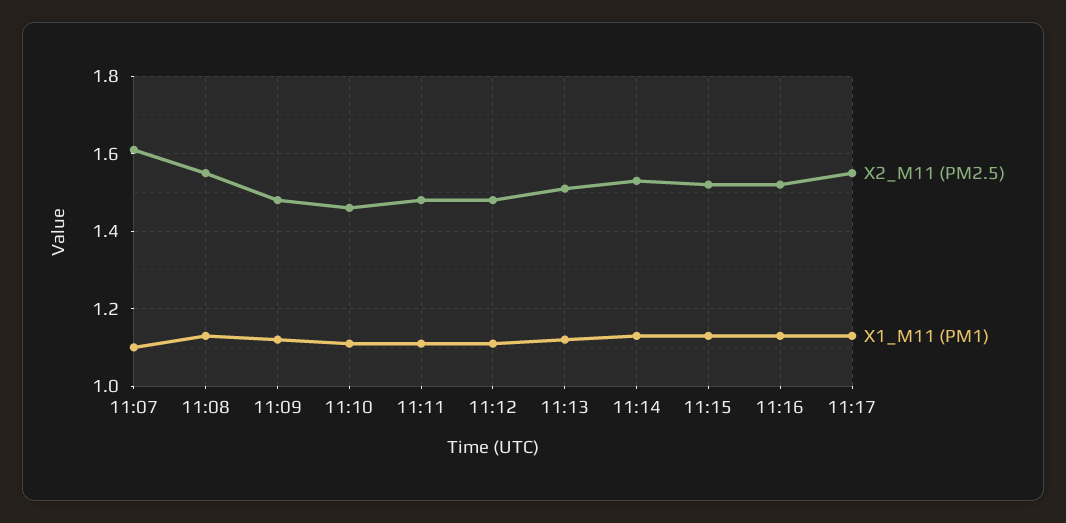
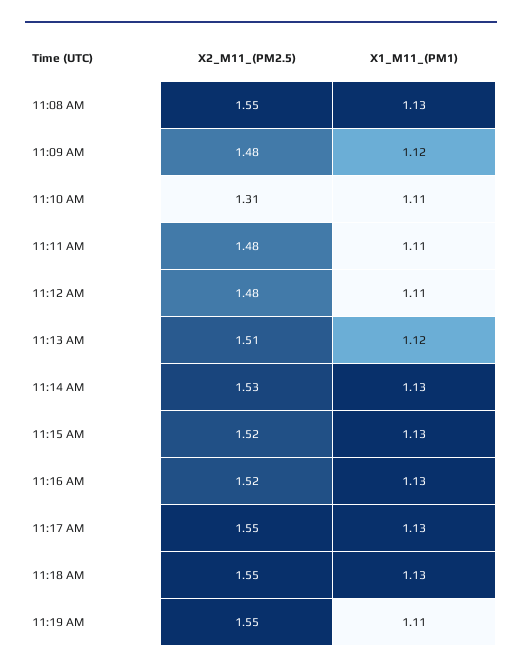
X2_M11 (PM2.5), 11:07: 1.6 -> none
X1_M11 (PM1), 11:07: 1.1 -> none
X2_M11 (PM2.5), 11:10: 1.45 -> 1.31
X2_M11 (PM2.5), 11:18 AM: none -> 1.55
X1_M11 (PM1), 11:18 AM: none -> 1.13
X2_M11 (PM2.5), 11:19 AM: none -> 1.55
X1_M11 (PM1), 11:19 AM: none -> 1.11

